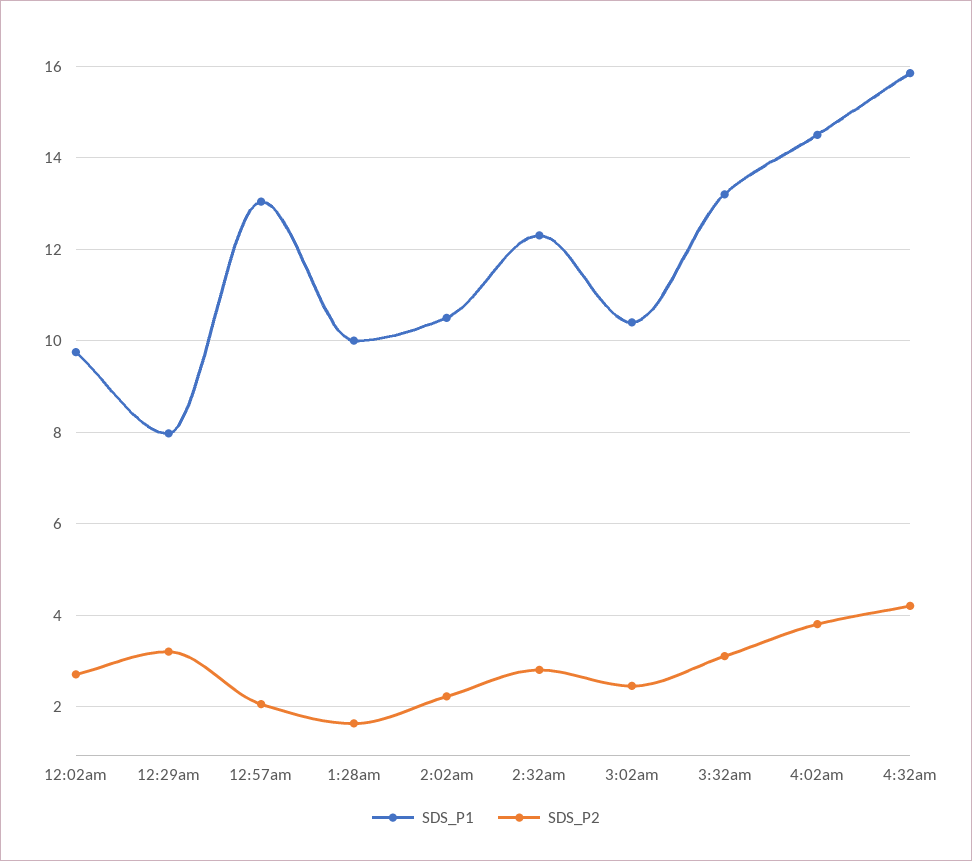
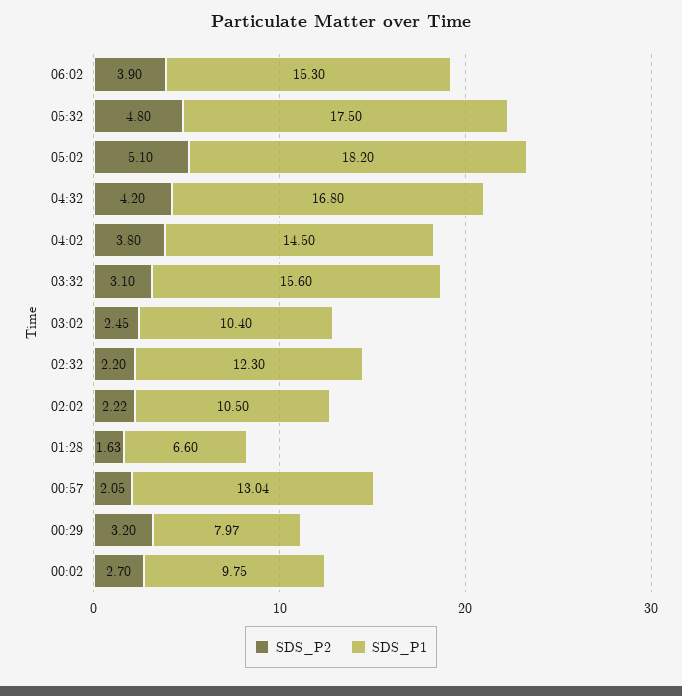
SDS_P1, 1:28am: 10 -> 6.6
SDS_P2, 2:32am: 2.8 -> 2.2
SDS_P1, 3:32am: 13.2 -> 15.6
SDS_P1, 4:32am: 15.8 -> 16.8
SDS_P2, 06:02: none -> 3.9
SDS_P1, 06:02: none -> 15.3
SDS_P2, 05:32: none -> 4.8
SDS_P1, 05:32: none -> 17.5
SDS_P2, 05:02: none -> 5.1
SDS_P1, 05:02: none -> 18.2

